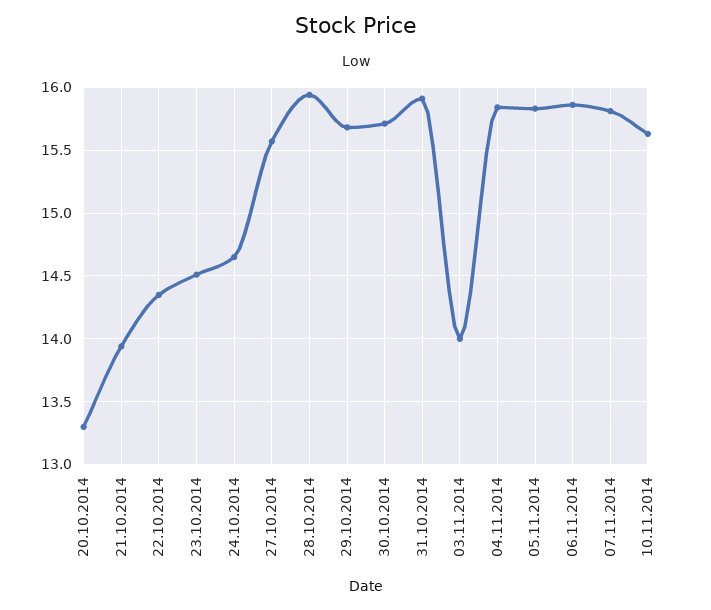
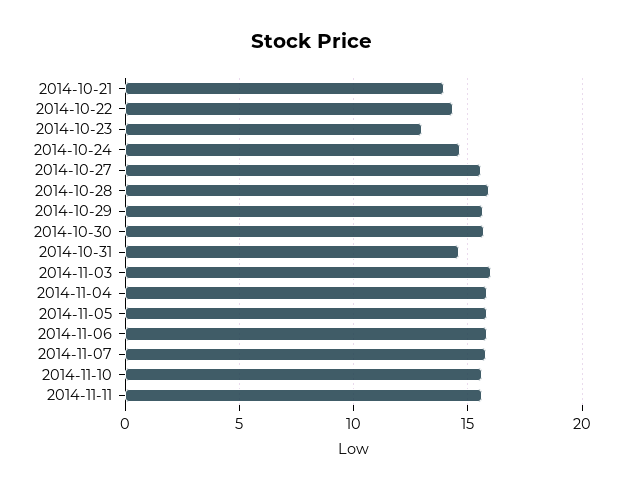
20.10.2014: 13.3 -> none
23.10.2014: 14.5 -> 13
31.10.2014: 15.9 -> 14.5
03.11.2014: 14 -> 16
2014-11-11: none -> 15.5

